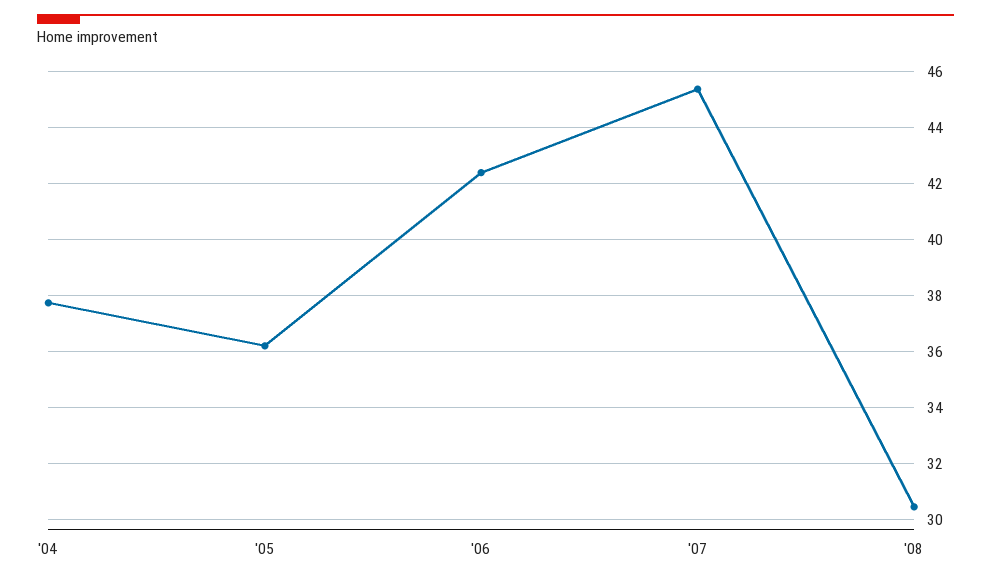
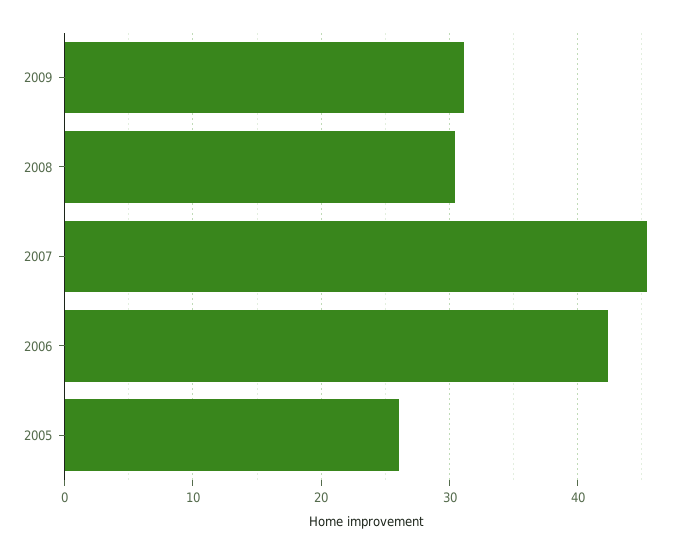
'04: 37.75 -> none
'05: 36.25 -> 26
2009: none -> 31

